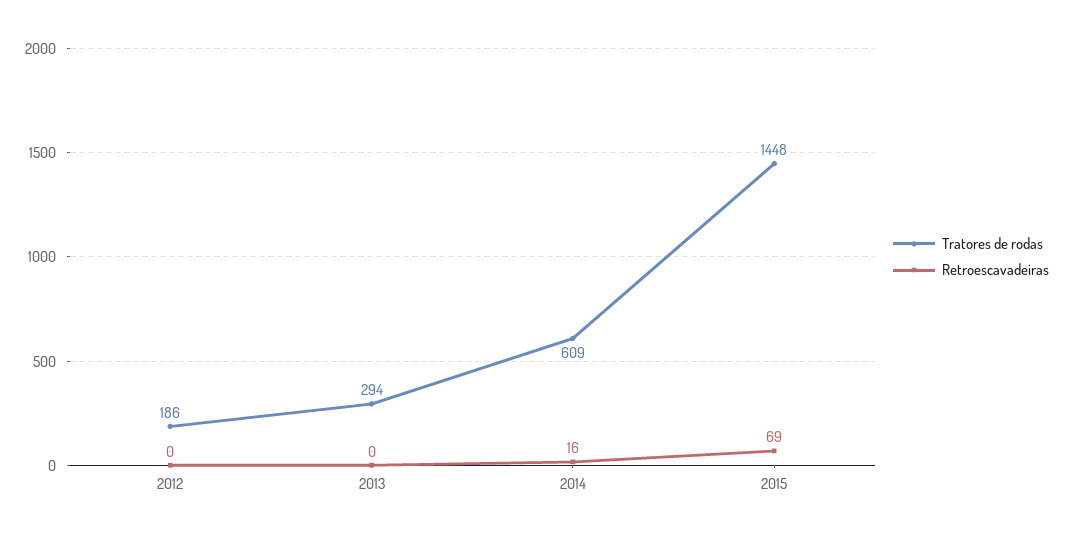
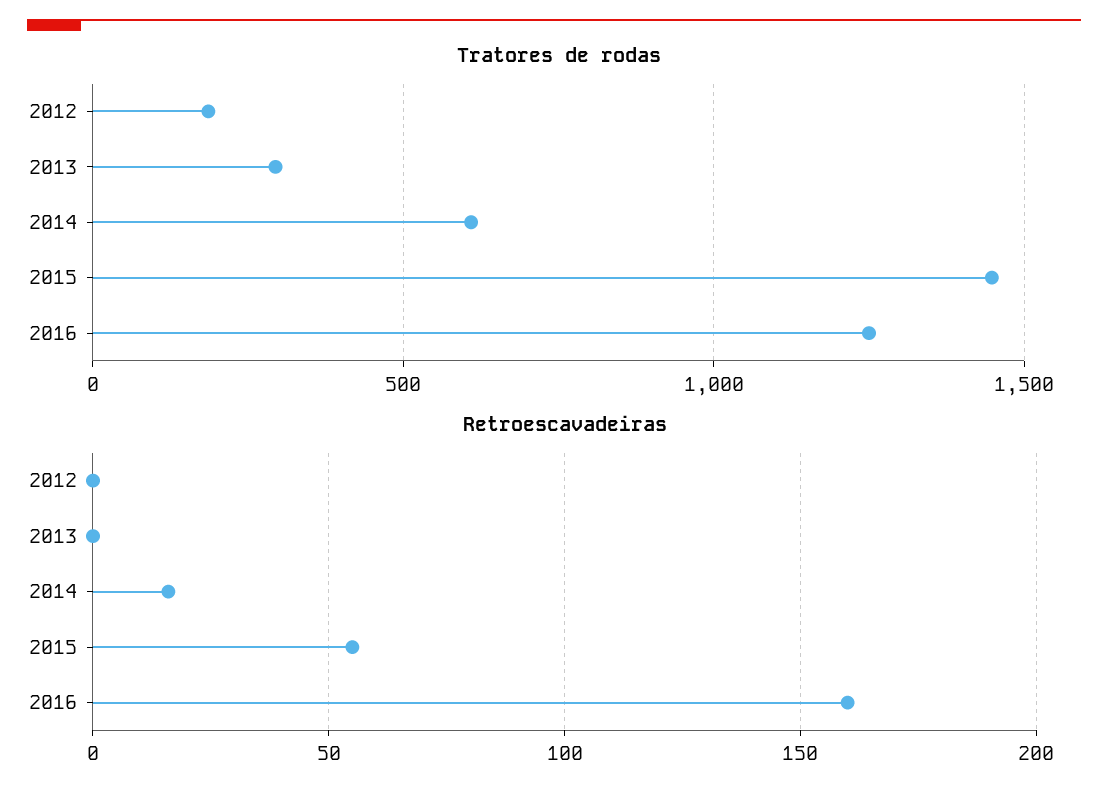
Retroescavadeiras, 2015: 69 -> 55
Tratores de rodas, 2016: none -> 1250
Retroescavadeiras, 2016: none -> 160

